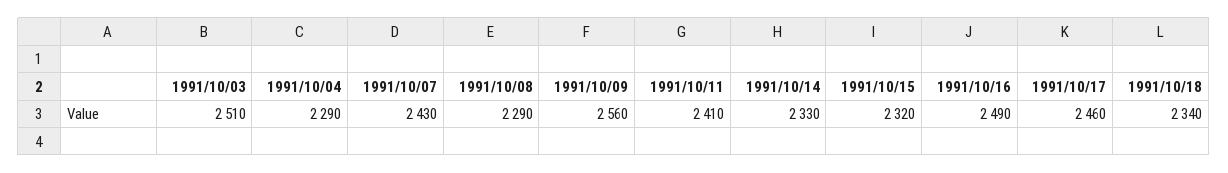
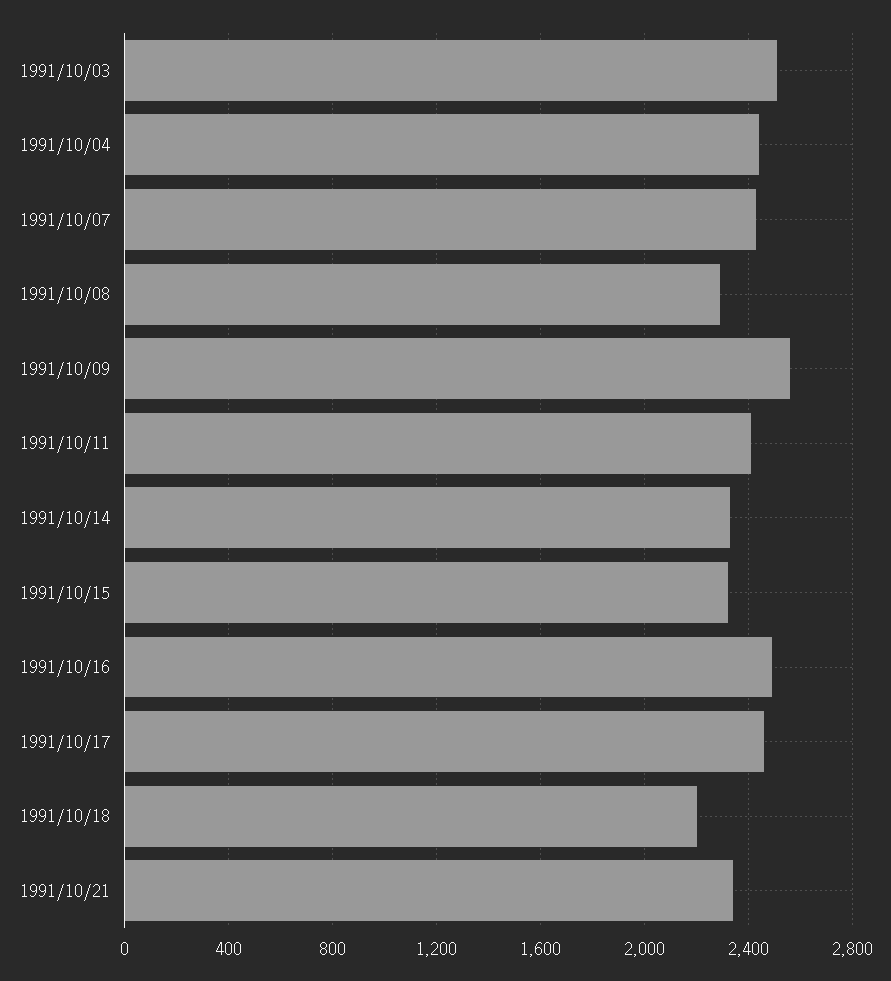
1991/10/04: 2290 -> 2450
1991/10/18: 2340 -> 2200
1991/10/21: none -> 2350

